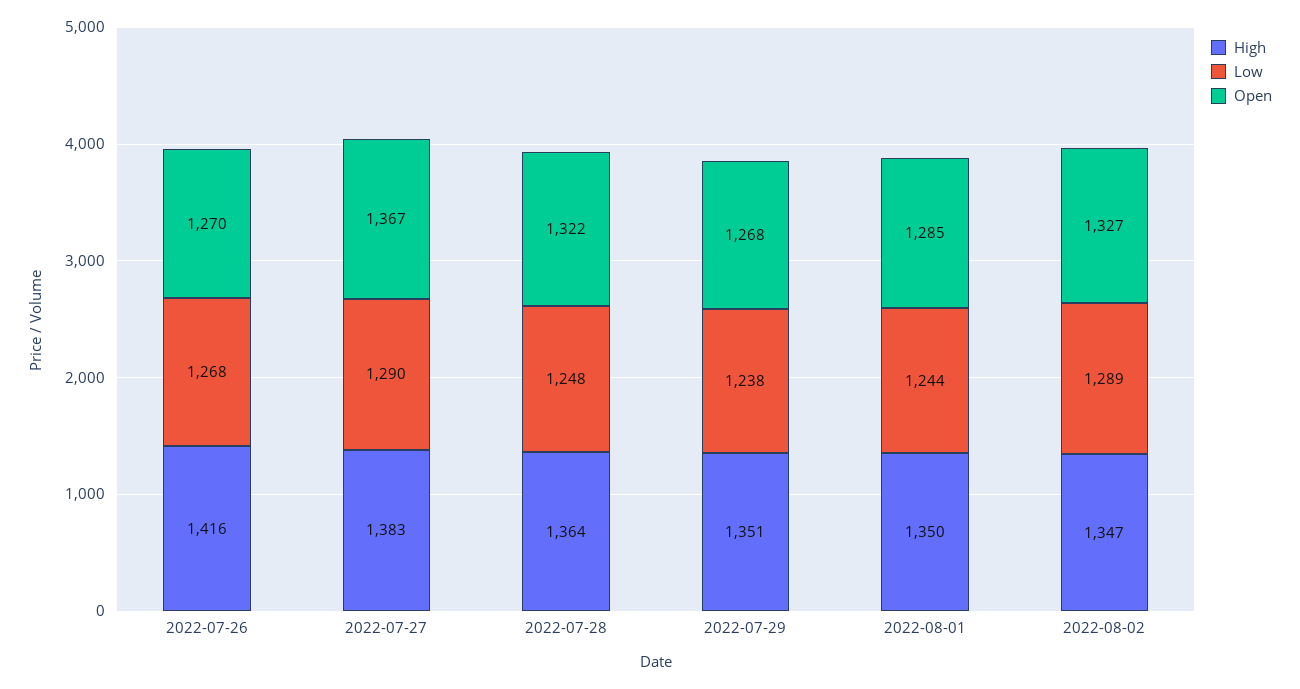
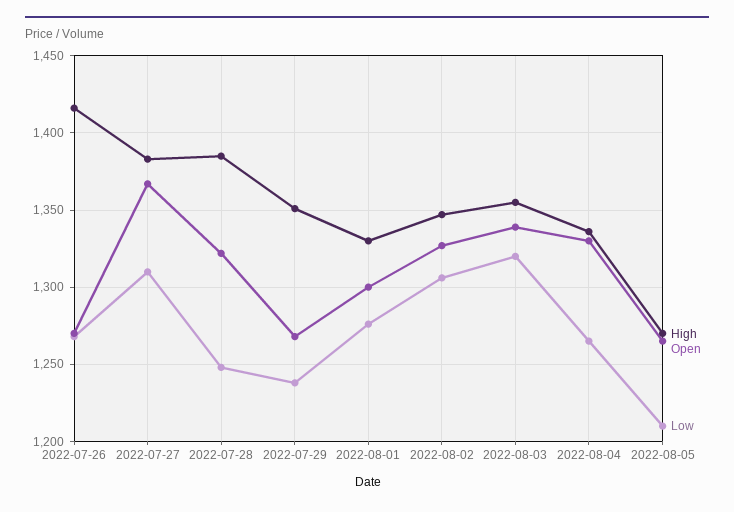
Low, 2022-07-27: 1290 -> 1310
High, 2022-07-28: 1364 -> 1385
High, 2022-08-01: 1350 -> 1330
Low, 2022-08-01: 1244 -> 1275
Open, 2022-08-01: 1285 -> 1300
Low, 2022-08-02: 1289 -> 1305
High, 2022-08-03: none -> 1355
Open, 2022-08-03: none -> 1340
Low, 2022-08-03: none -> 1320
High, 2022-08-04: none -> 1335
Open, 2022-08-04: none -> 1330
Low, 2022-08-04: none -> 1265
High, 2022-08-05: none -> 1270
Open, 2022-08-05: none -> 1265
Low, 2022-08-05: none -> 1210

